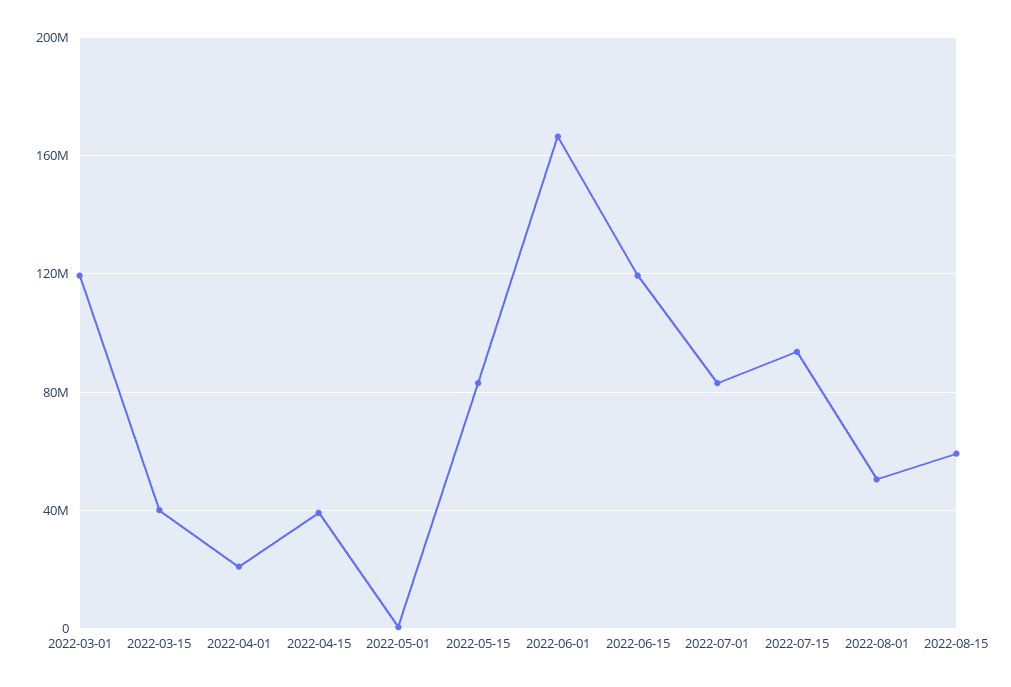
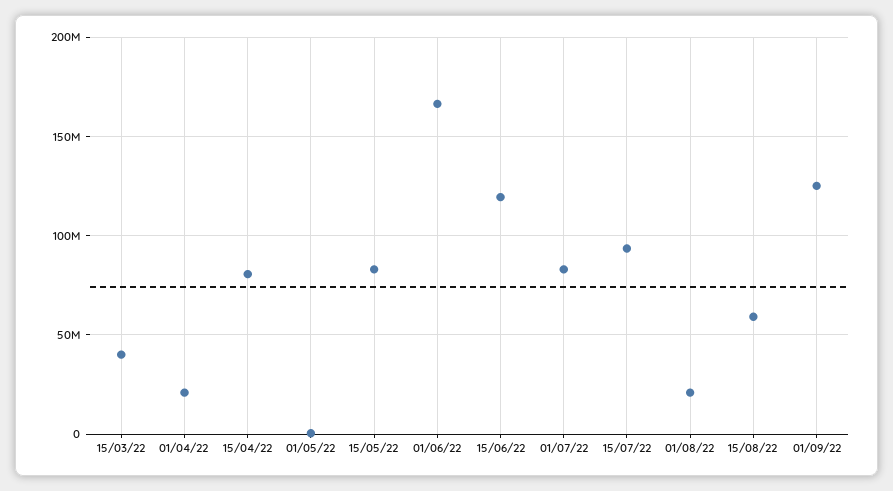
2022-03-01: 120000000 -> none
2022-04-15: 40000000 -> 80000000
2022-08-01: 50000000 -> 20000000
01/09/22: none -> 125000000

